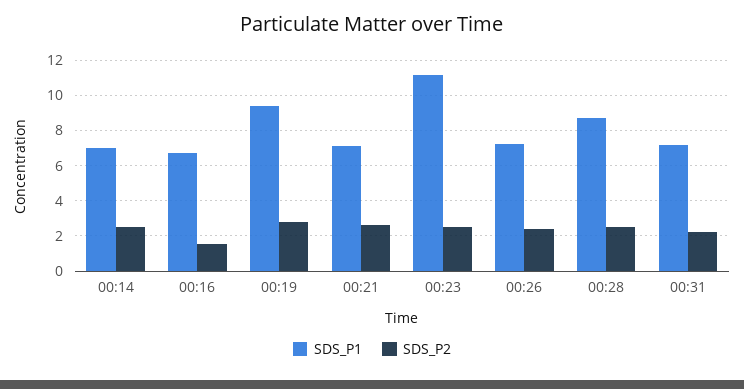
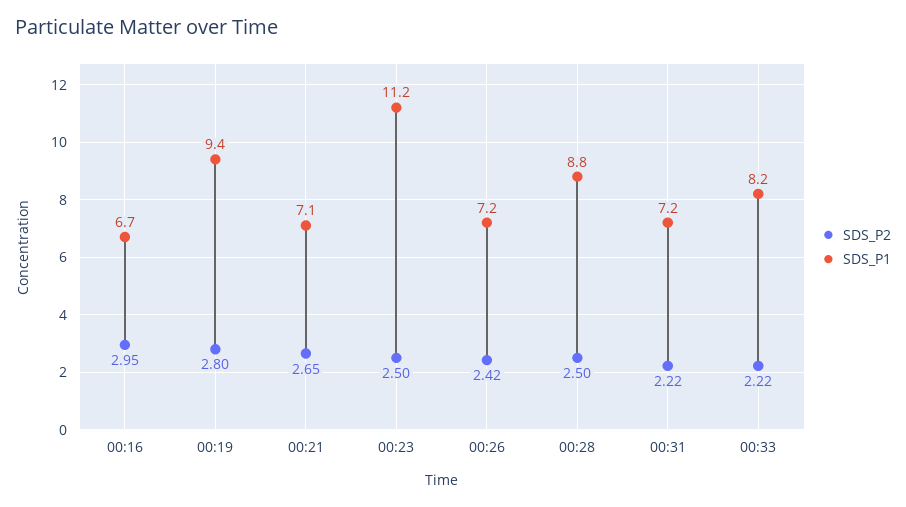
SDS_P1, 00:14: 7 -> none
SDS_P2, 00:14: 2.5 -> none
SDS_P2, 00:16: 1.5 -> 2.95
SDS_P2, 00:33: none -> 2.22
SDS_P1, 00:33: none -> 8.2

